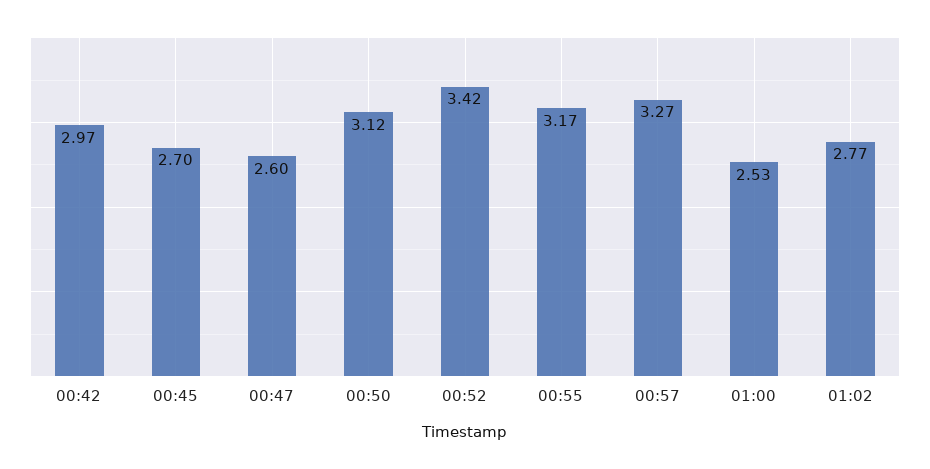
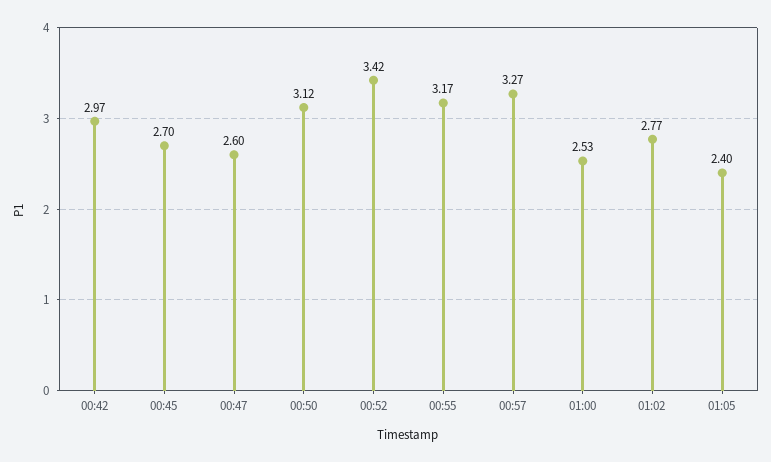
01:05: none -> 2.4

